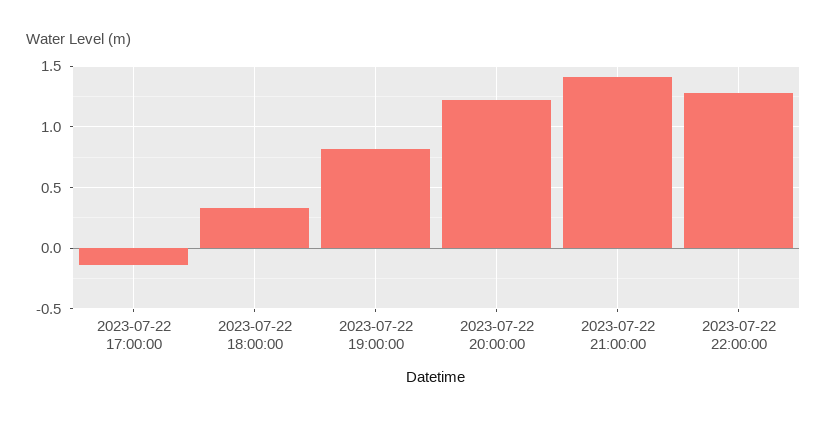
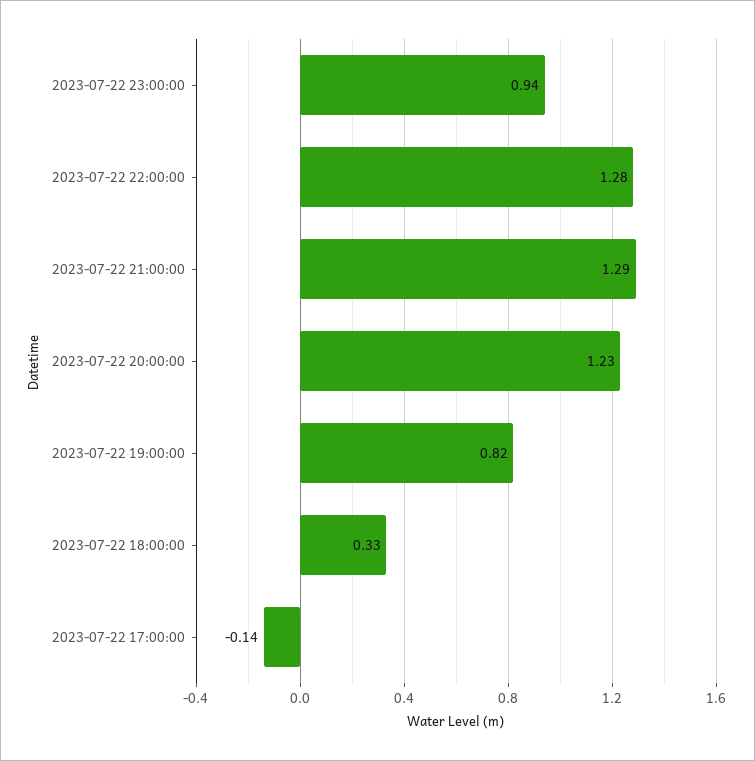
2023-07-22 21:00:00: 1.4 -> 1.29
2023-07-22 23:00:00: none -> 0.94

